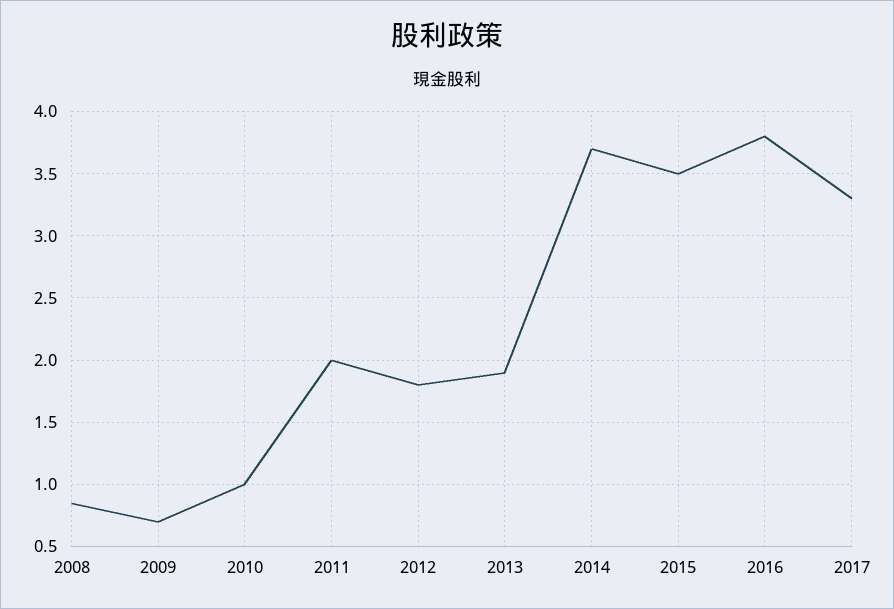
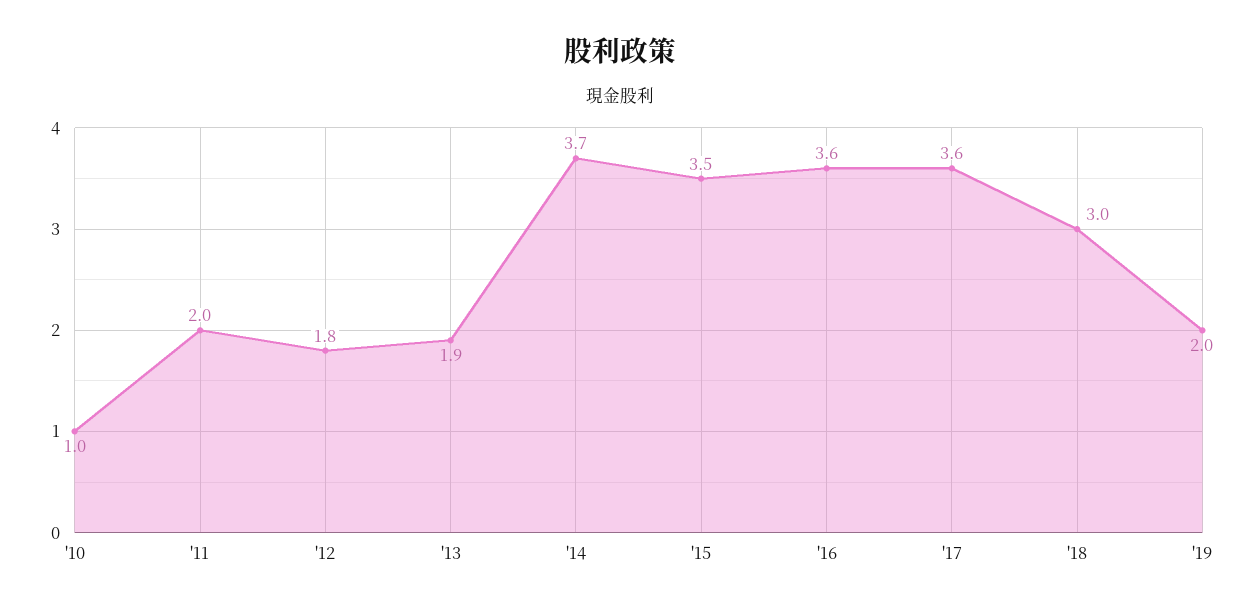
2008: 0.85 -> none
2009: 0.7 -> none
2016: 3.8 -> 3.6
2017: 3.3 -> 3.6
'18: none -> 3
'19: none -> 2

